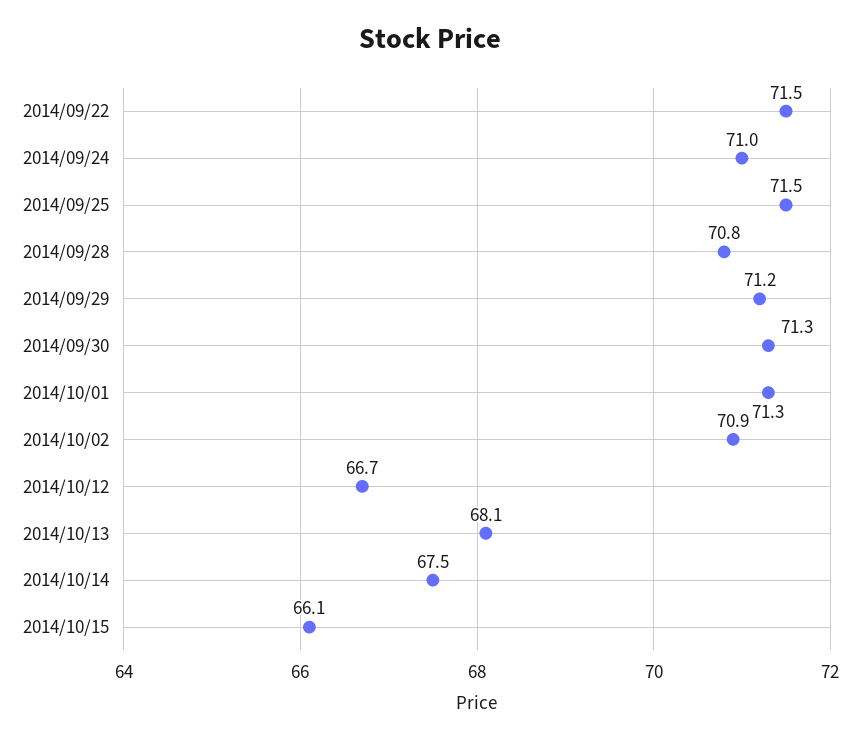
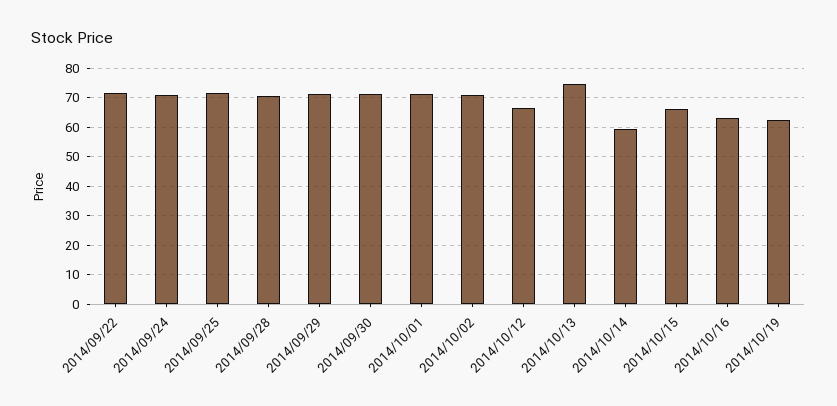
2014/10/13: 68.1 -> 75
2014/10/14: 67.5 -> 60
2014/10/16: none -> 62.5
2014/10/19: none -> 62.5

